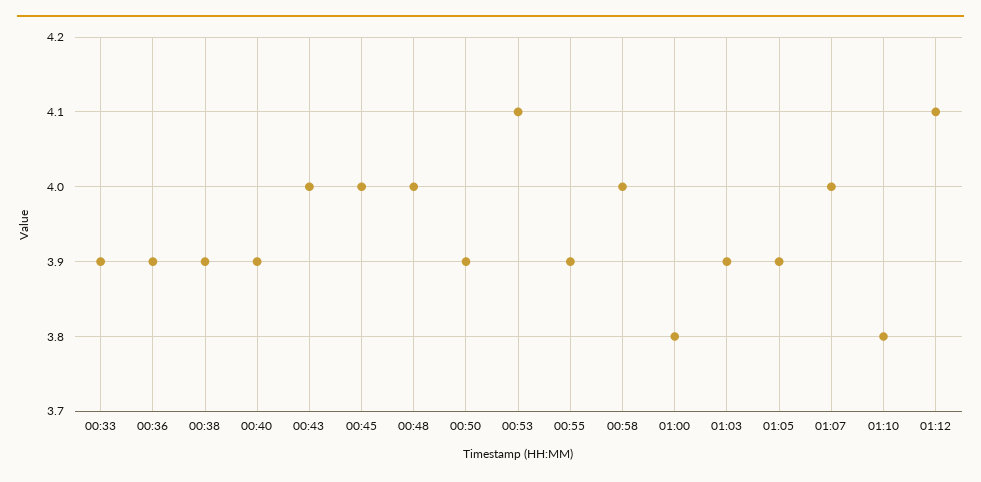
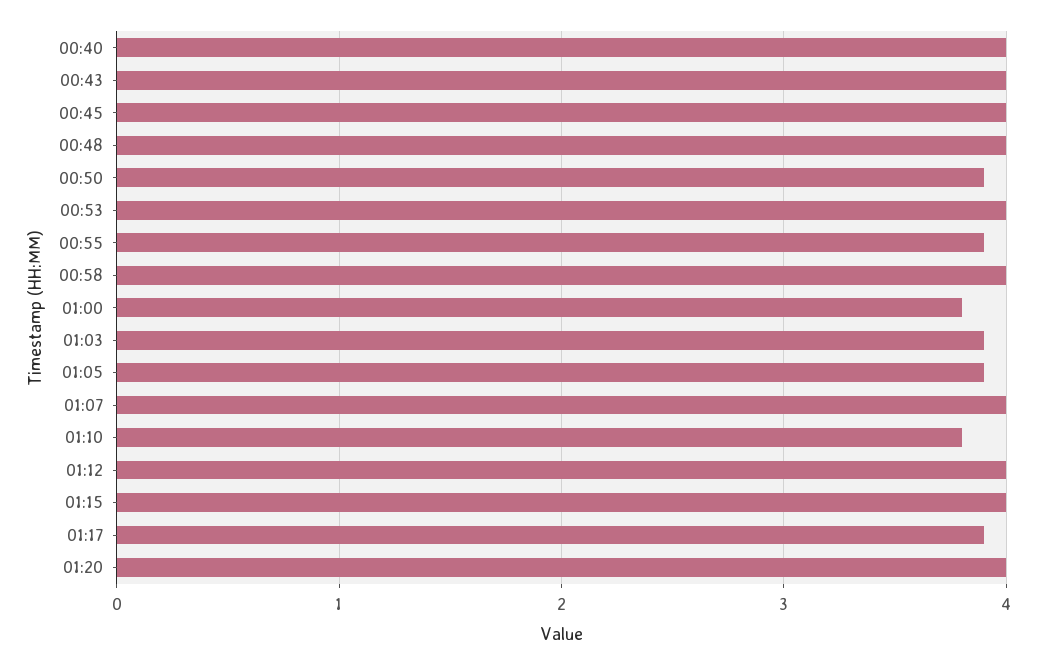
00:33: 3.9 -> none
00:36: 3.9 -> none
00:38: 3.9 -> none
00:40: 3.9 -> 4
00:53: 4.1 -> 4
01:12: 4.1 -> 4
01:15: none -> 4
01:17: none -> 3.9
01:20: none -> 4

